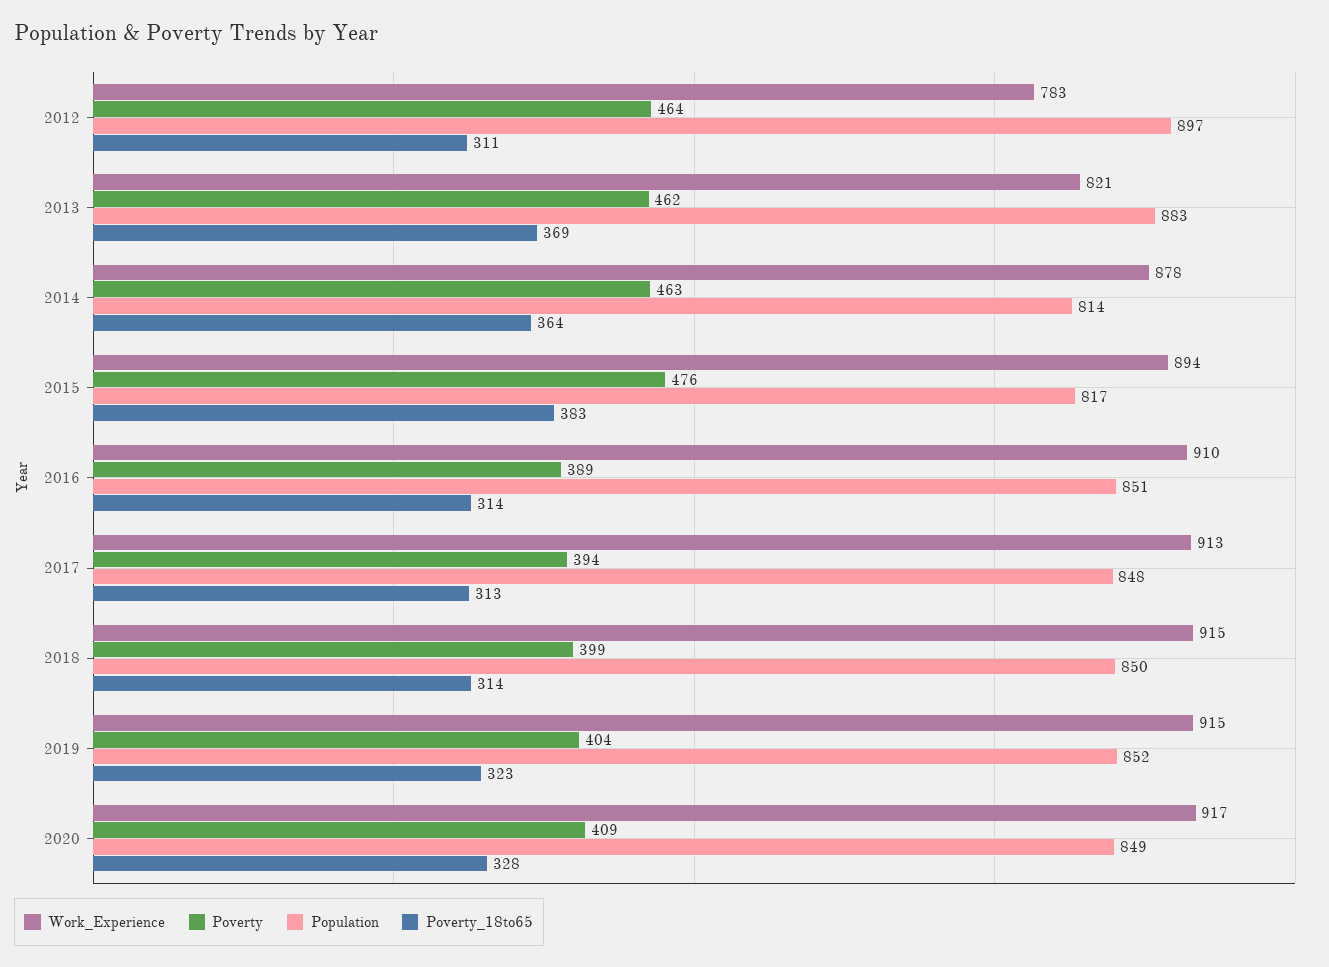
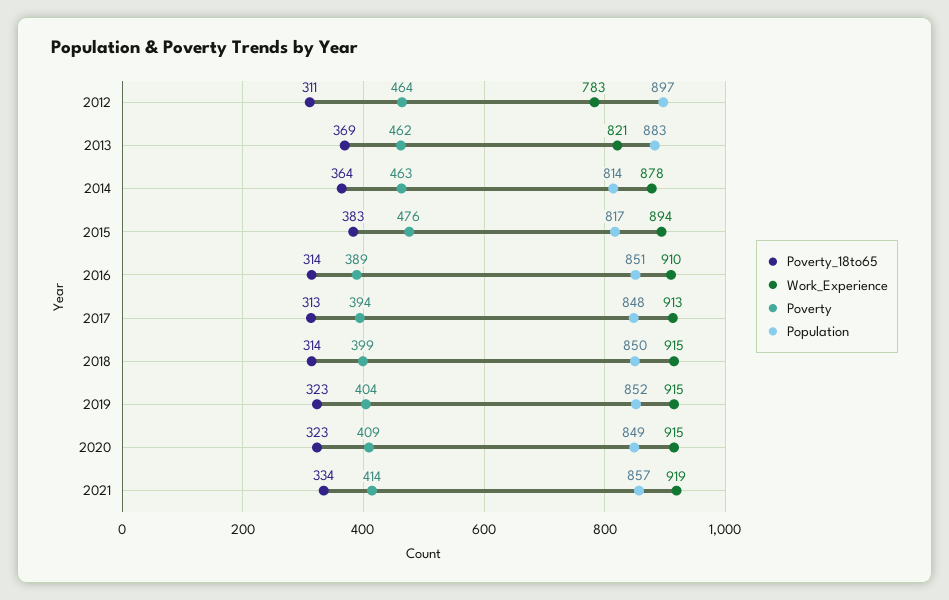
Work_Experience, 2020: 917 -> 915
Poverty_18to65, 2020: 328 -> 323
Poverty_18to65, 2021: none -> 334
Work_Experience, 2021: none -> 919
Poverty, 2021: none -> 414
Population, 2021: none -> 857

